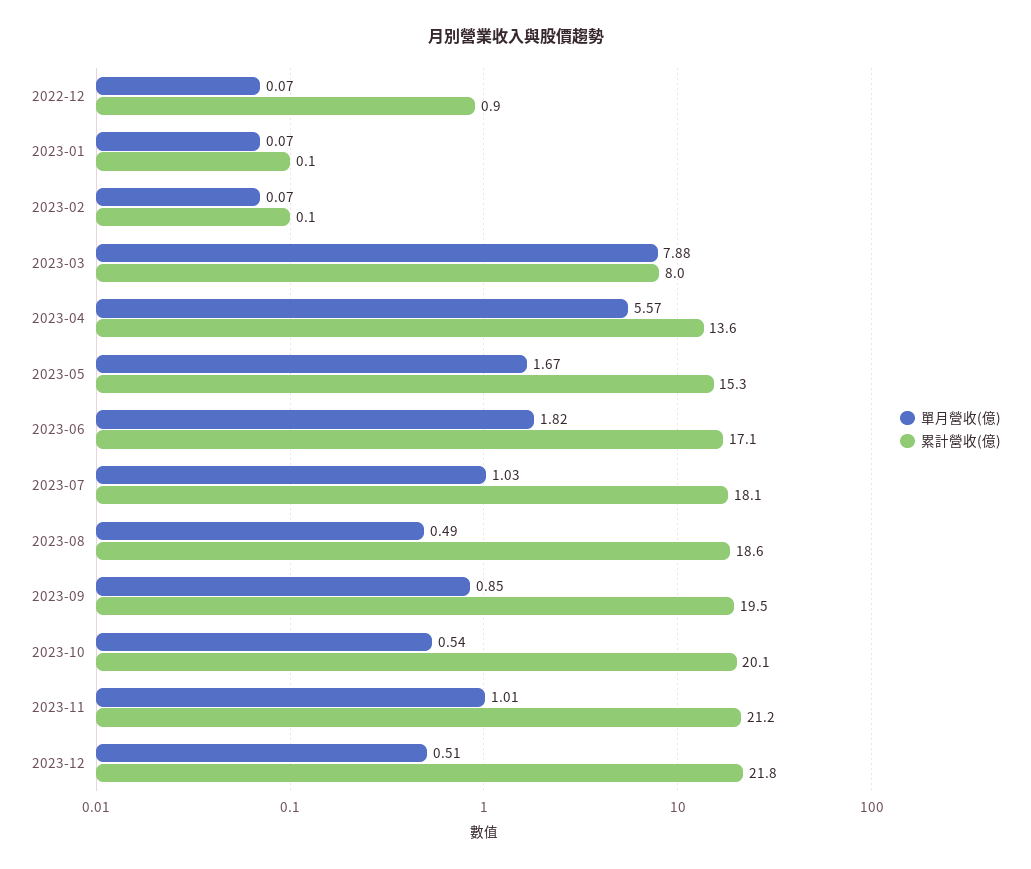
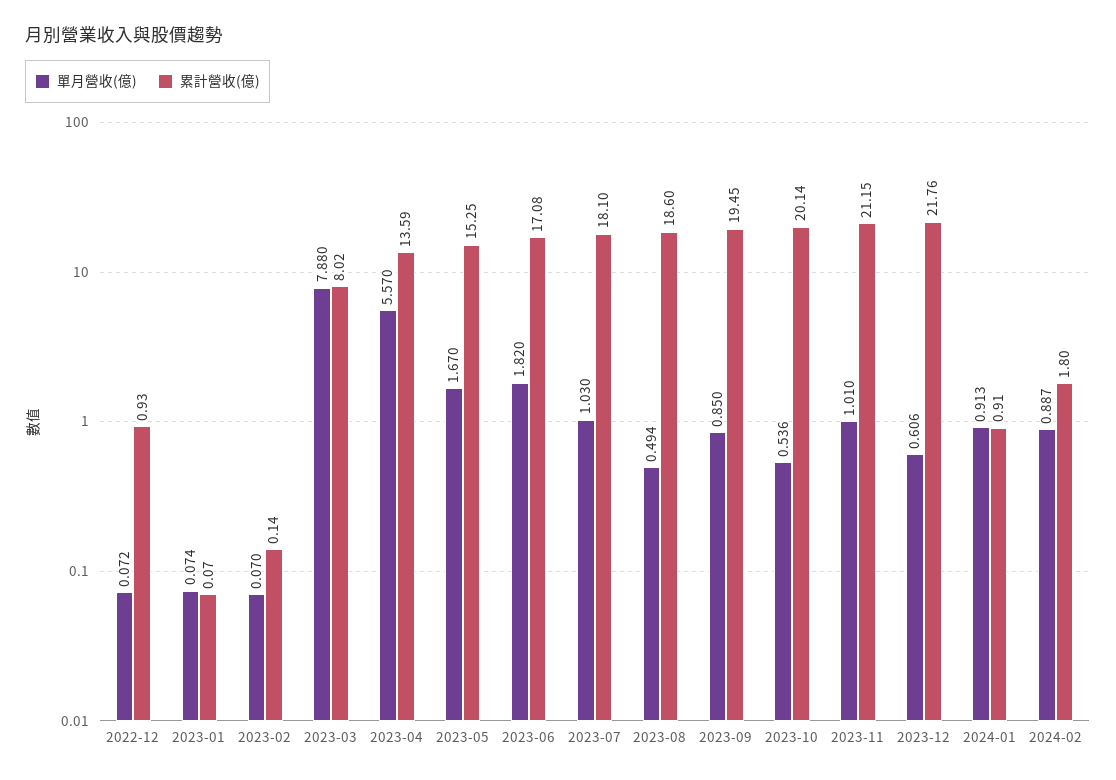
單月營收(億), 2023-12: 0.51 -> 0.606
單月營收(億), 2024-01: none -> 0.913
累計營收(億), 2024-01: none -> 0.91
單月營收(億), 2024-02: none -> 0.887
累計營收(億), 2024-02: none -> 1.8

